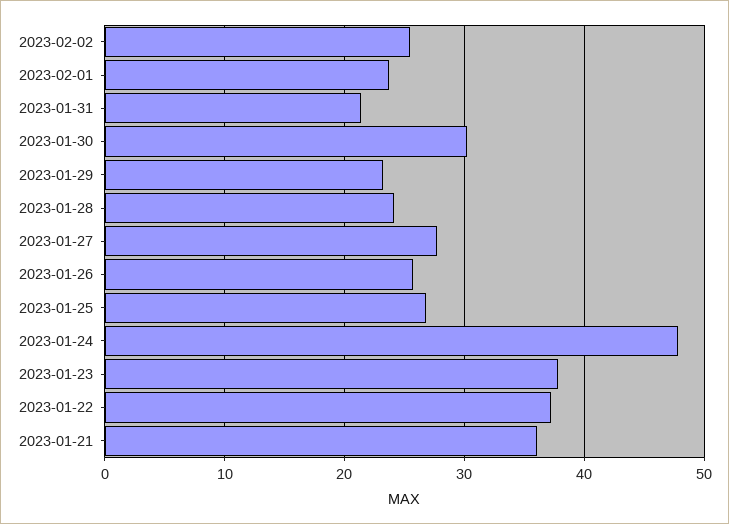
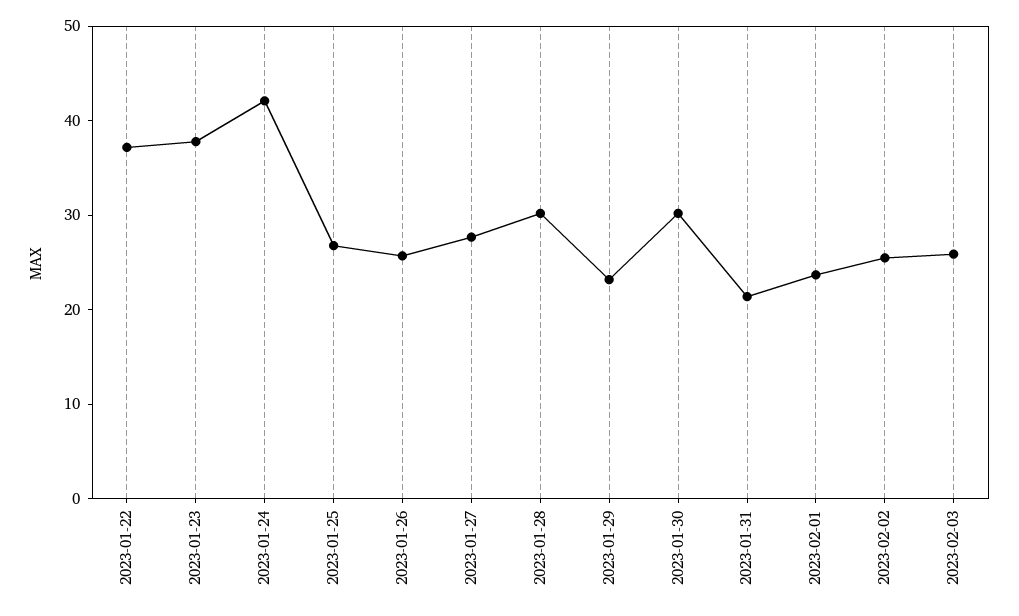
2023-01-28: 24 -> 30
2023-01-24: 48 -> 42
2023-01-21: 36 -> none
2023-02-03: none -> 26

